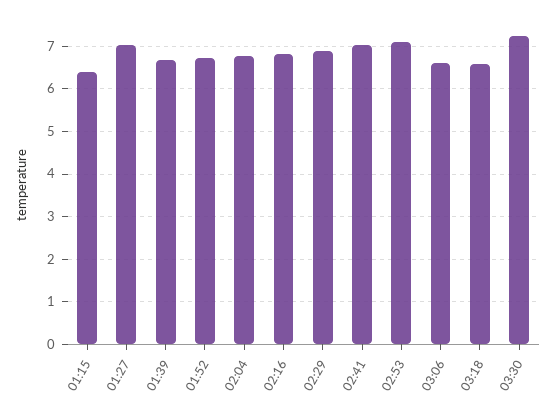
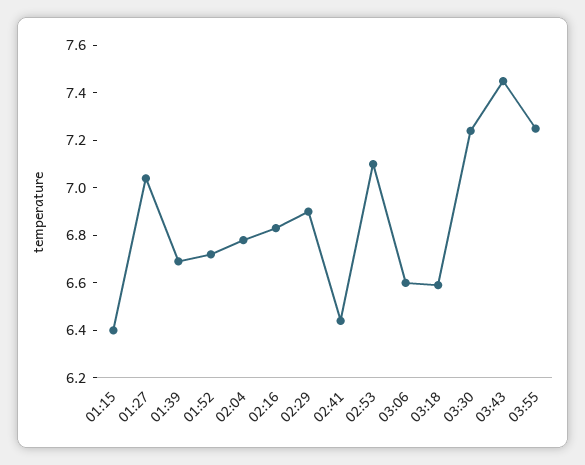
02:41: 7 -> 6.45
03:43: none -> 7.45
03:55: none -> 7.25

